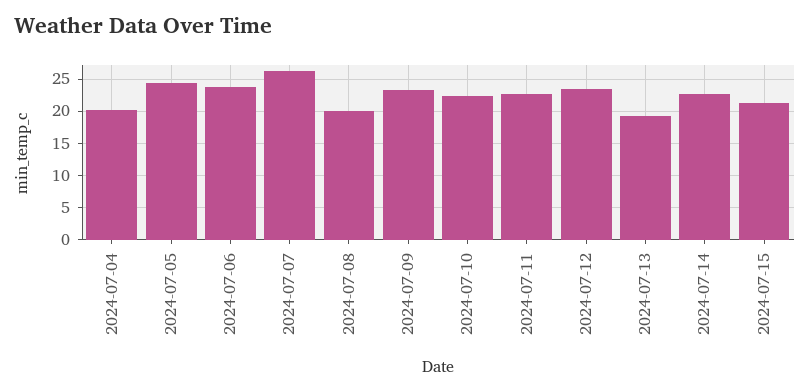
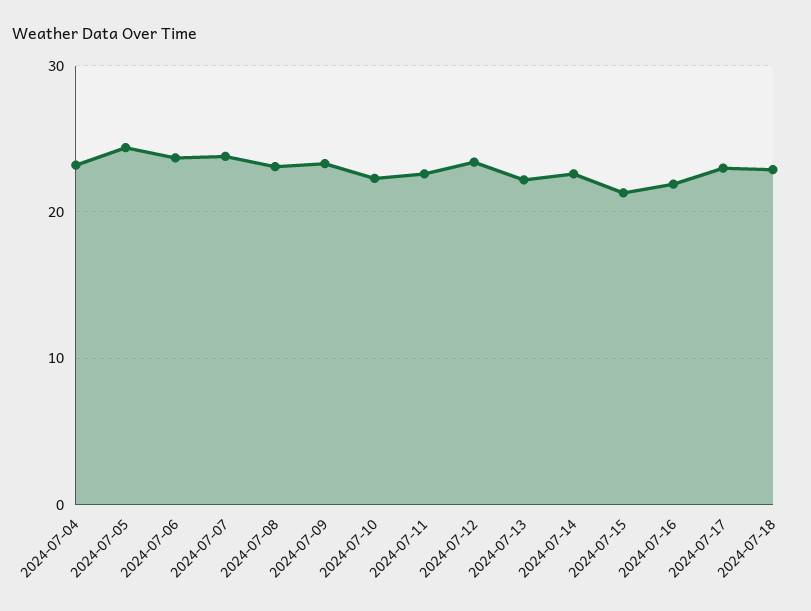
2024-07-04: 20 -> 23
2024-07-07: 26 -> 24
2024-07-08: 20 -> 23
2024-07-13: 19 -> 22
2024-07-16: none -> 22
2024-07-17: none -> 23
2024-07-18: none -> 23

